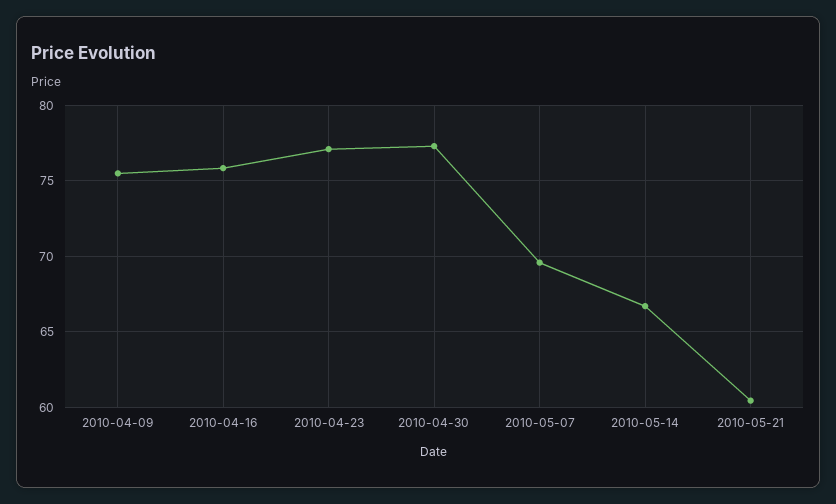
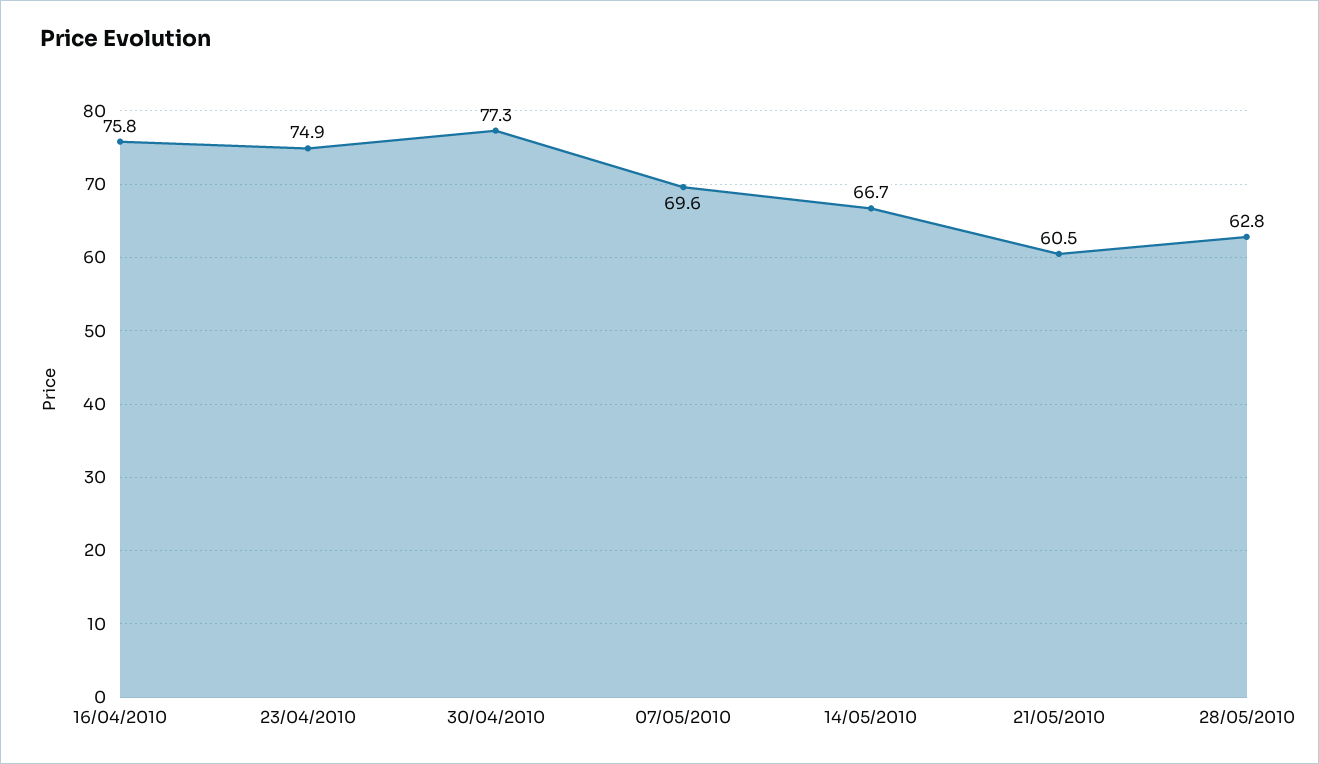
2010-04-09: 75.5 -> none
2010-04-23: 77 -> 74.9
28/05/2010: none -> 62.8

